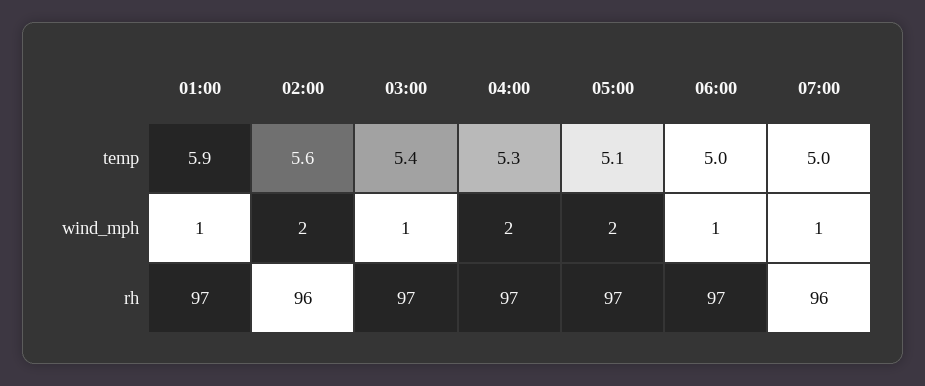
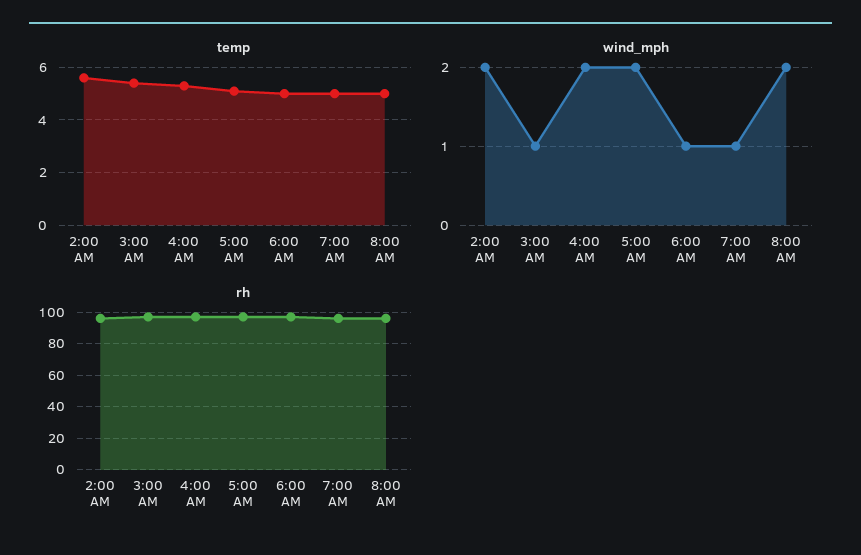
temp, 01:00: 5.9 -> none
wind_mph, 01:00: 1 -> none
rh, 01:00: 97 -> none
temp, 8:00 AM: none -> 5
wind_mph, 8:00 AM: none -> 2
rh, 8:00 AM: none -> 95

